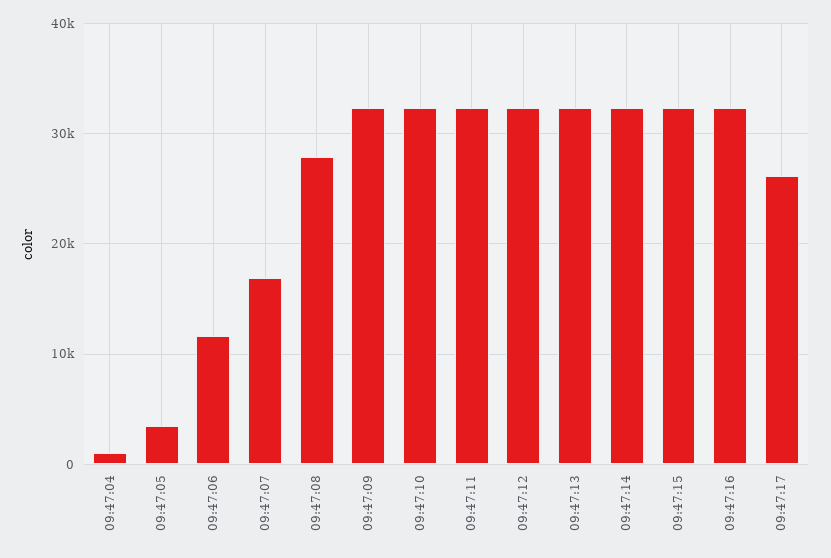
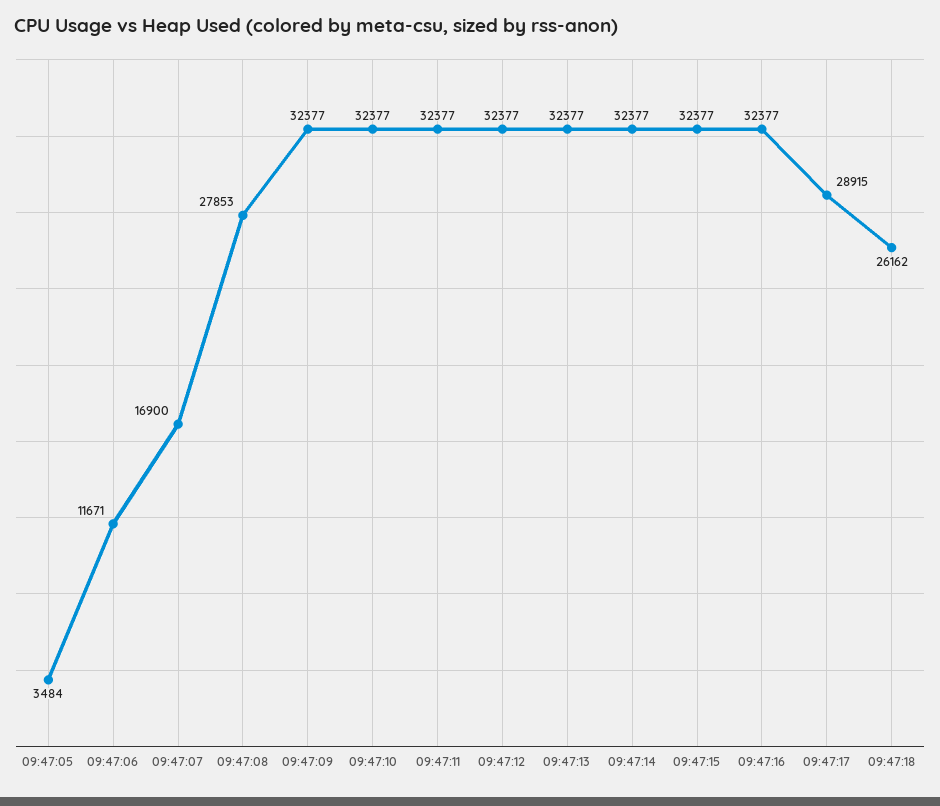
09:47:04: 1000 -> none
09:47:17: 26000 -> 28915
09:47:18: none -> 26162

